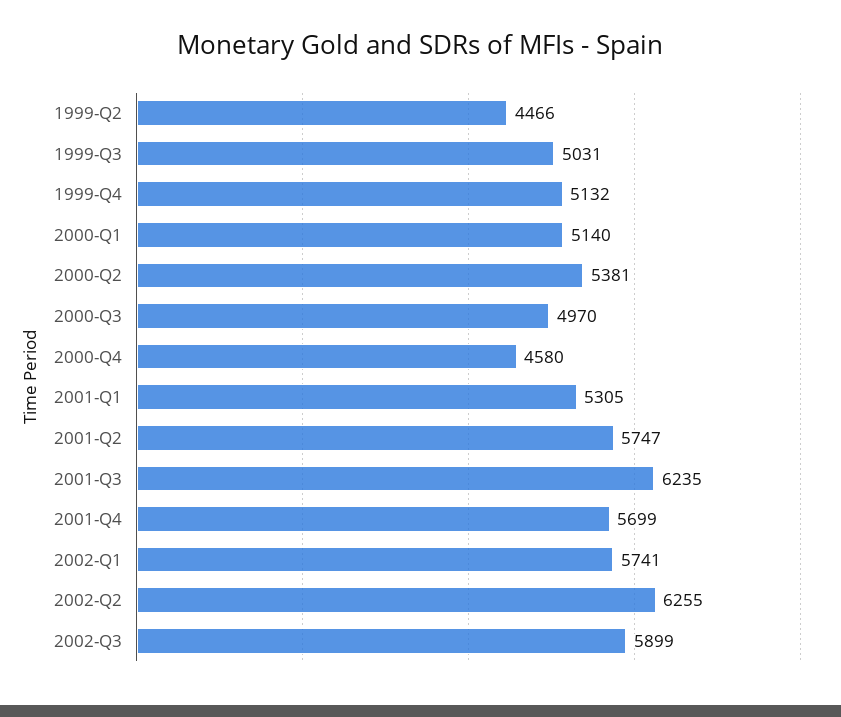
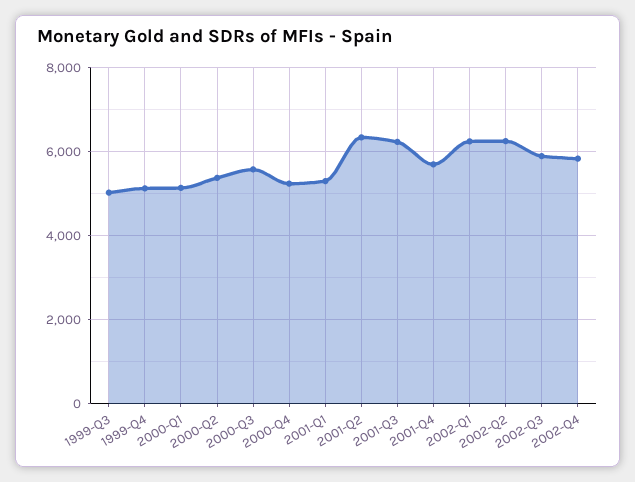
1999-Q2: 4466 -> none
2000-Q3: 4970 -> 5600
2000-Q4: 4580 -> 5200
2001-Q2: 5747 -> 6400
2002-Q1: 5741 -> 6200
2002-Q4: none -> 5800

